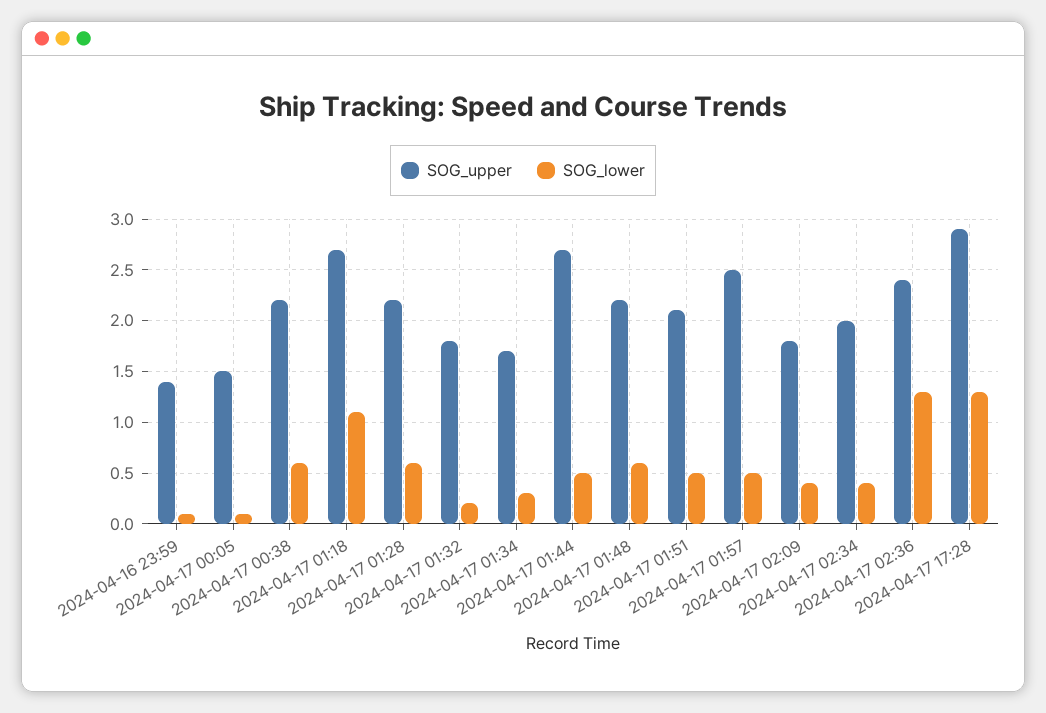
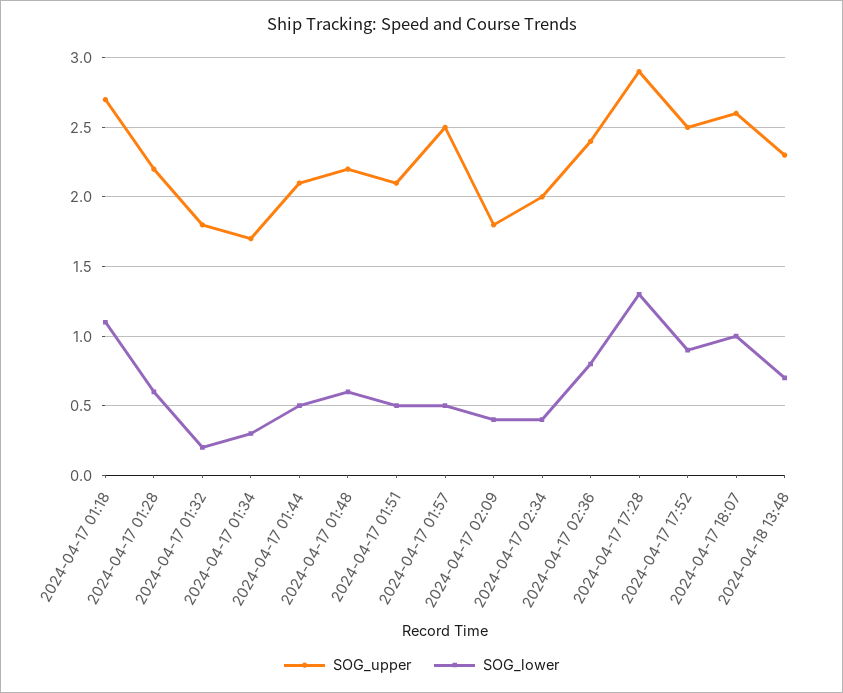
SOG_upper, 2024-04-16 23:59: 1.4 -> none
SOG_lower, 2024-04-16 23:59: 0.1 -> none
SOG_upper, 2024-04-17 00:05: 1.5 -> none
SOG_lower, 2024-04-17 00:05: 0.1 -> none
SOG_upper, 2024-04-17 00:38: 2.2 -> none
SOG_lower, 2024-04-17 00:38: 0.6 -> none
SOG_upper, 2024-04-17 01:44: 2.7 -> 2.1
SOG_lower, 2024-04-17 02:36: 1.3 -> 0.8
SOG_upper, 2024-04-17 17:52: none -> 2.5
SOG_lower, 2024-04-17 17:52: none -> 0.9
SOG_upper, 2024-04-17 18:07: none -> 2.6
SOG_lower, 2024-04-17 18:07: none -> 1
SOG_upper, 2024-04-18 13:48: none -> 2.3
SOG_lower, 2024-04-18 13:48: none -> 0.7

